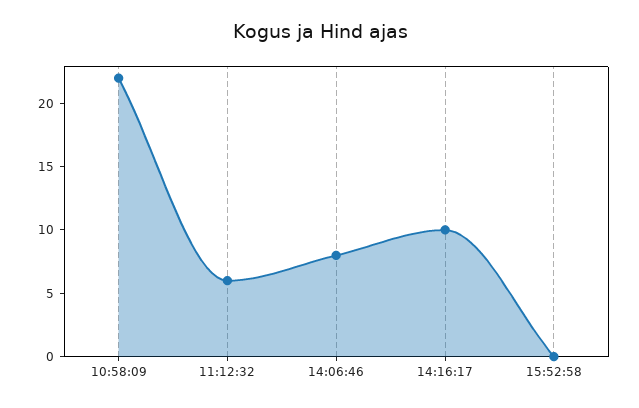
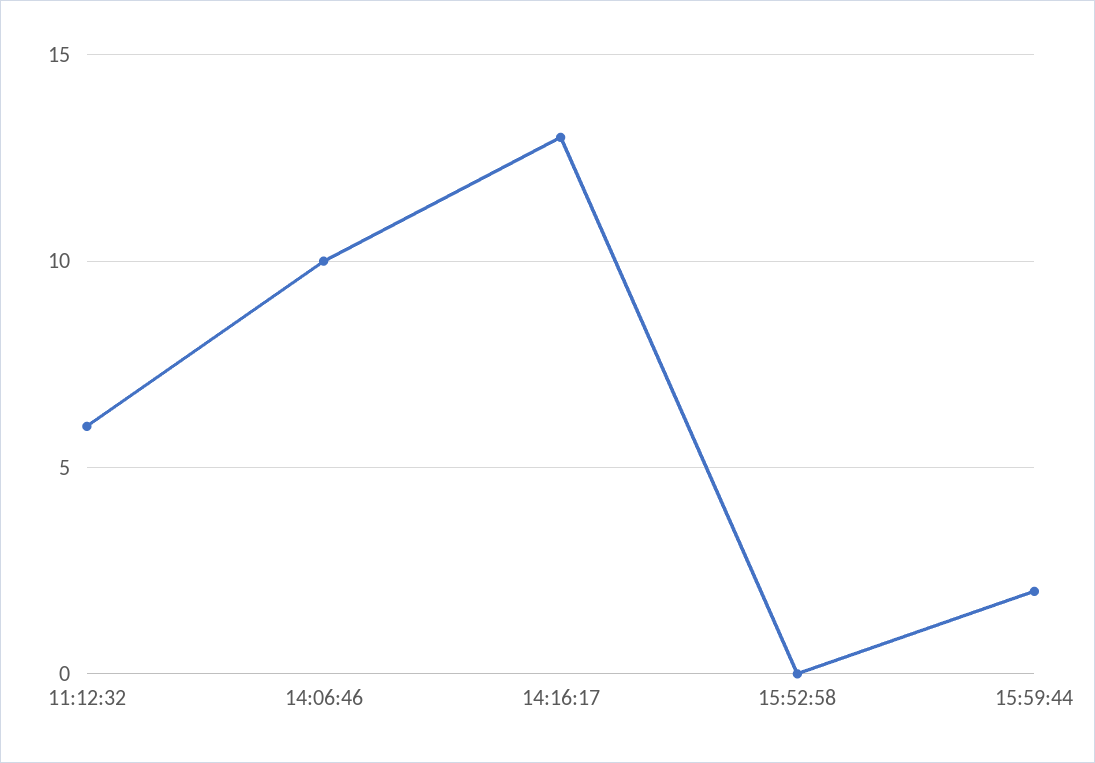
10:58:09: 22 -> none
14:06:46: 8 -> 10
14:16:17: 10 -> 13
15:59:44: none -> 2

